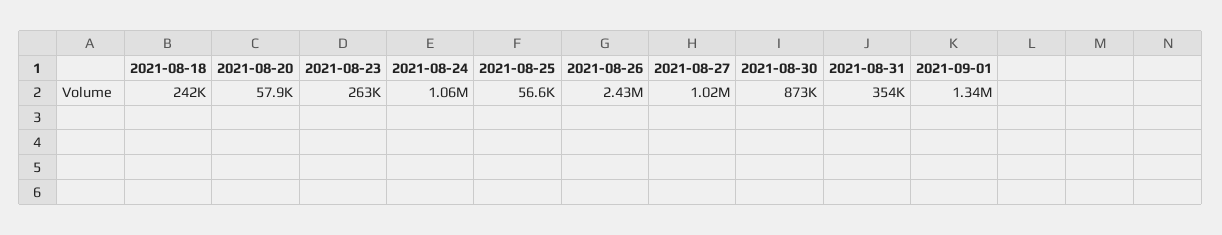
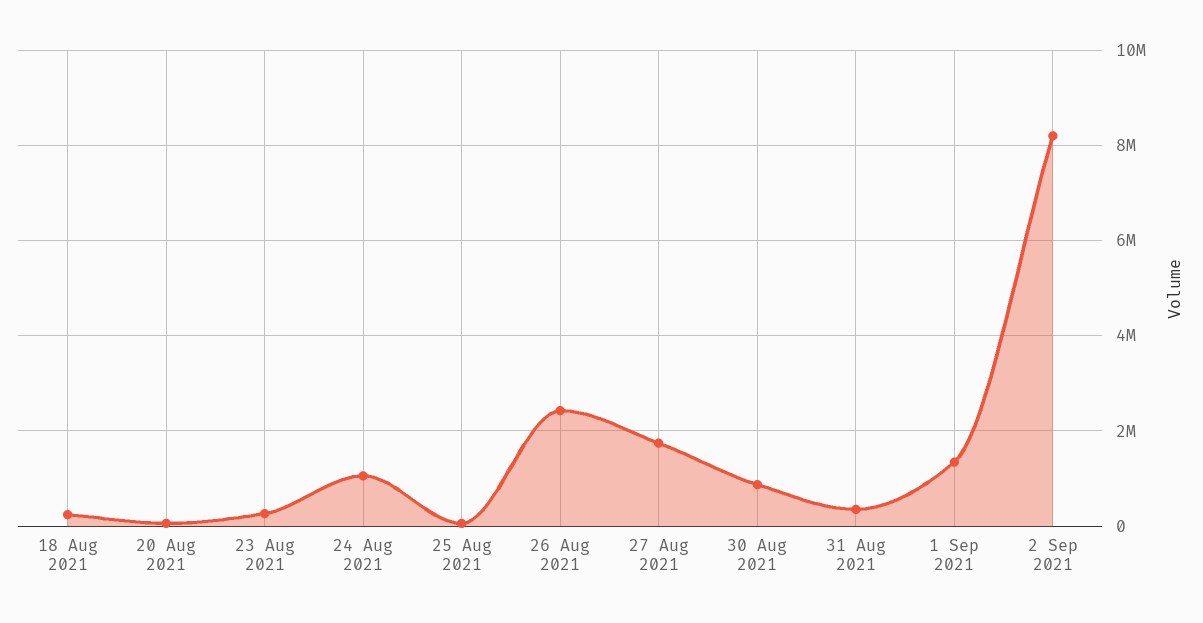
2021-08-27: 1020000 -> 1800000
2 Sep 2021: none -> 8200000

